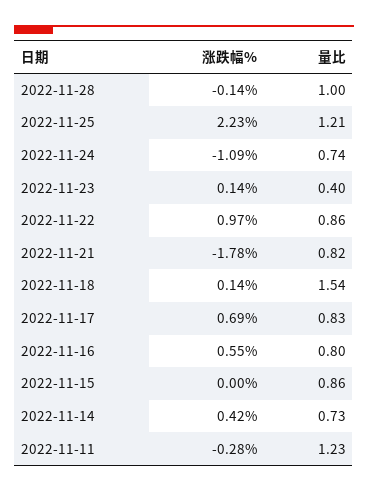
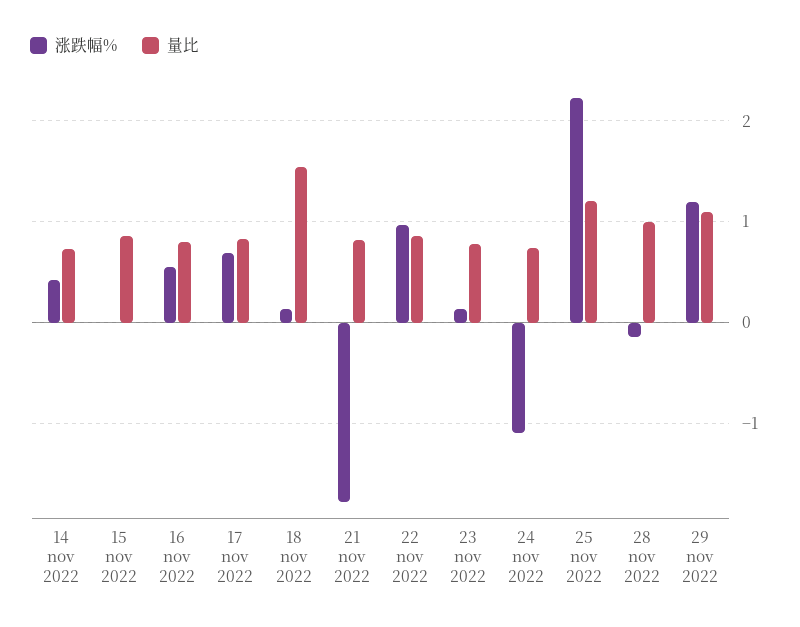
量比, 2022-11-23: 0.4 -> 0.8
涨跌幅%, 2022-11-11: -0.28 -> none
量比, 2022-11-11: 1.23 -> none
涨跌幅%, 29 nov 2022: none -> 1.2
量比, 29 nov 2022: none -> 1.1

